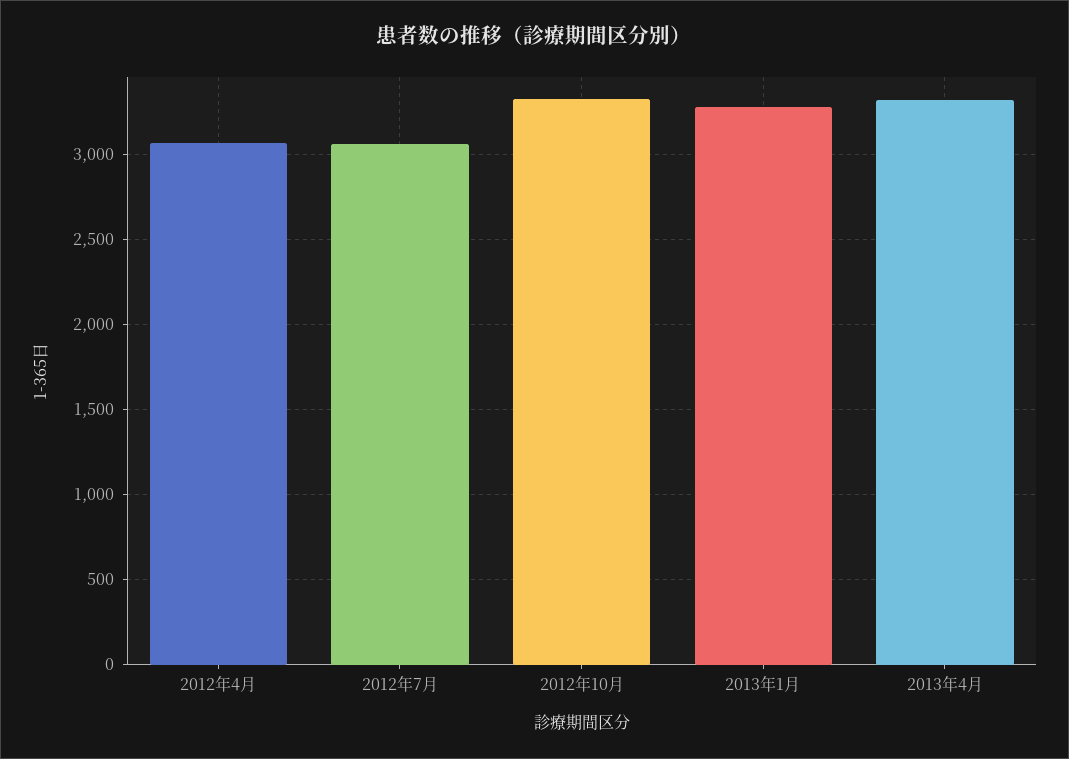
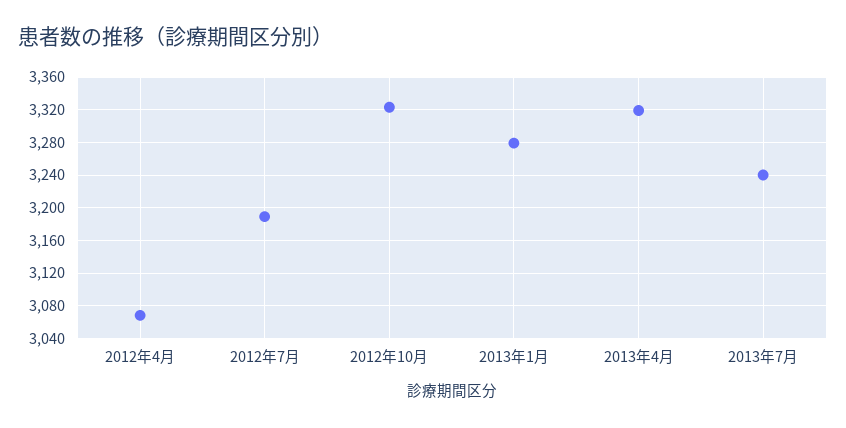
2012年7月: 3050 -> 3190
2013年7月: none -> 3240

